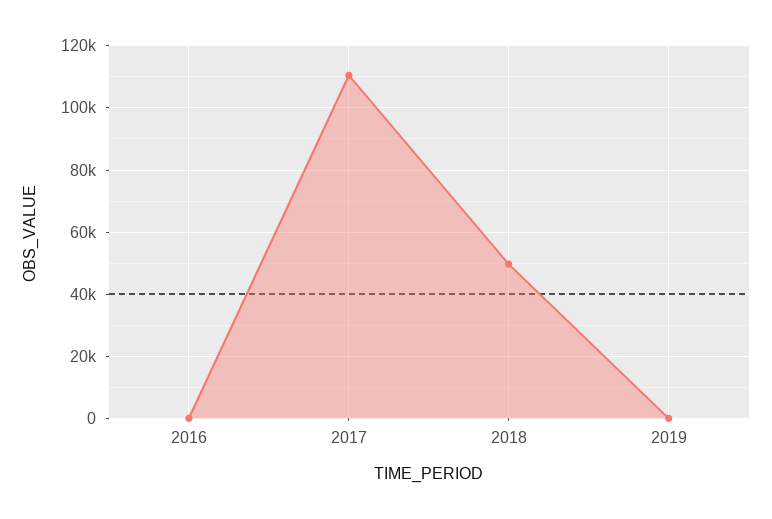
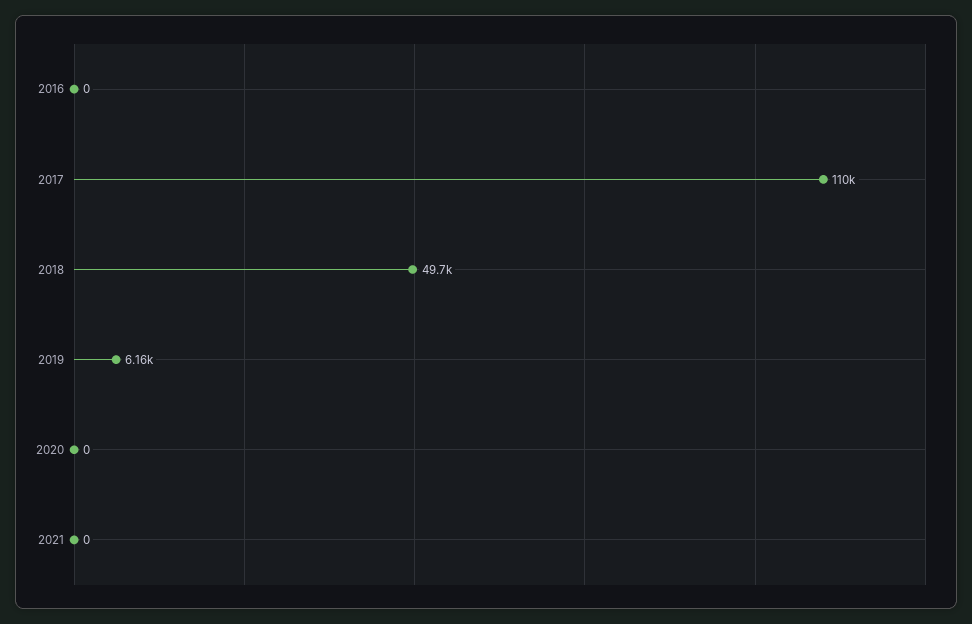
2019: 0 -> 6160
2020: none -> 0
2021: none -> 0

